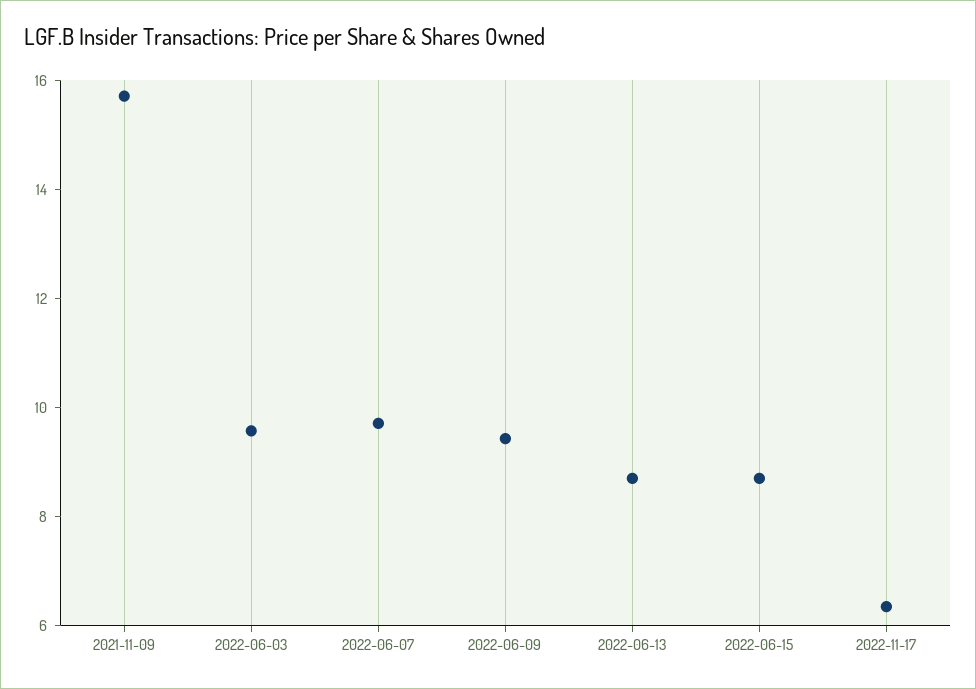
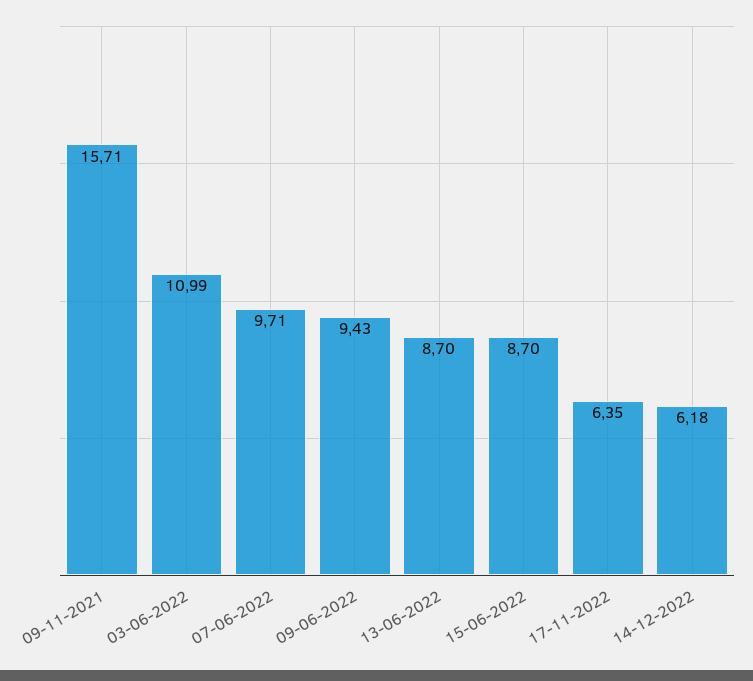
2022-06-03: 9.5 -> 10.99
14-12-2022: none -> 6.18

